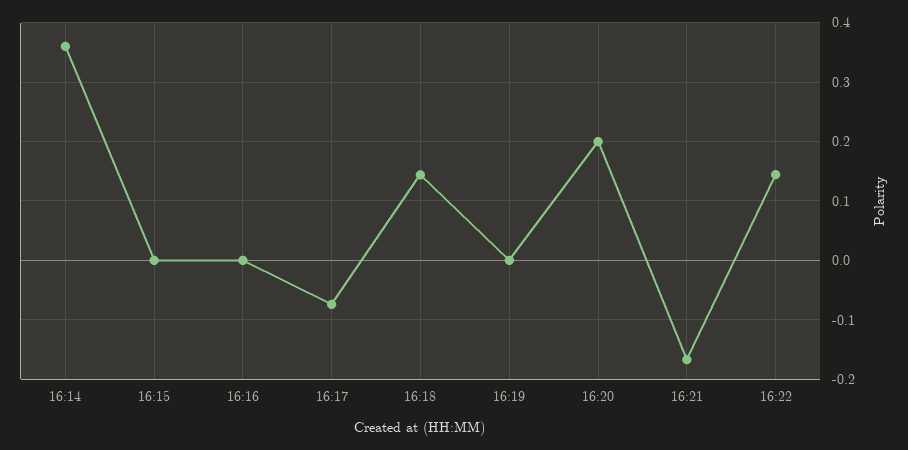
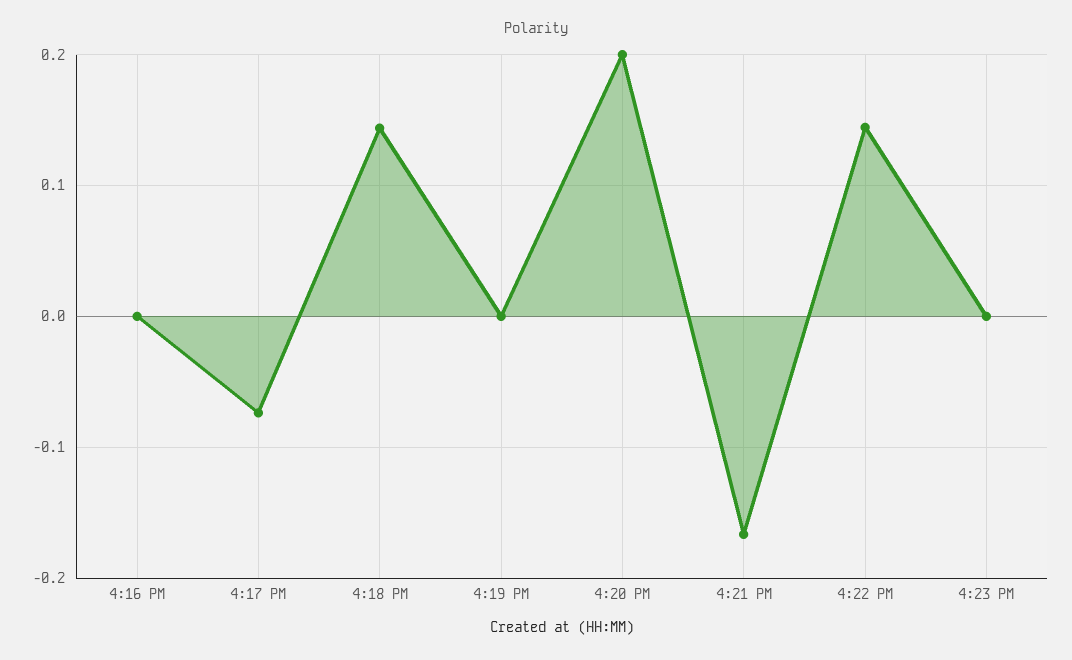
16:14: 0.36 -> none
16:15: 0 -> none
4:23 PM: none -> 0

